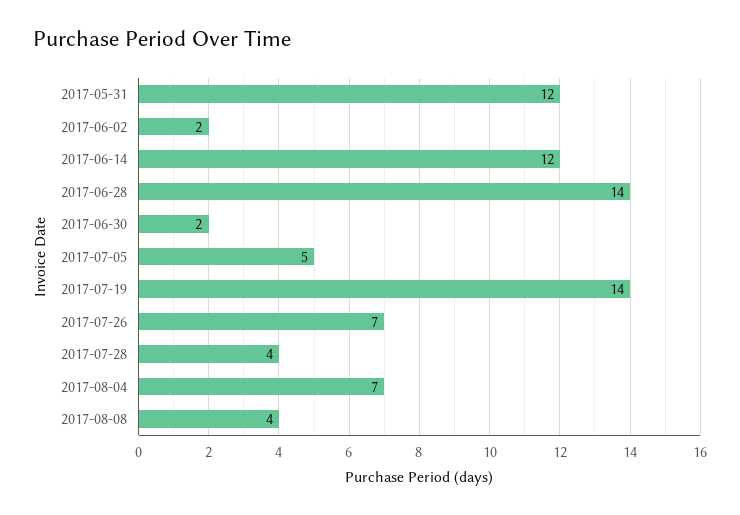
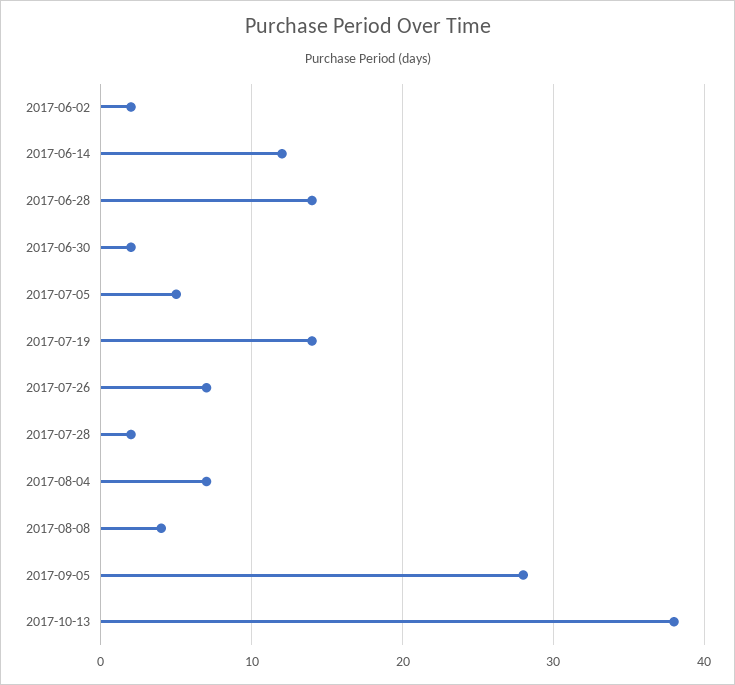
2017-05-31: 12 -> none
2017-07-28: 4 -> 2
2017-09-05: none -> 28
2017-10-13: none -> 38

